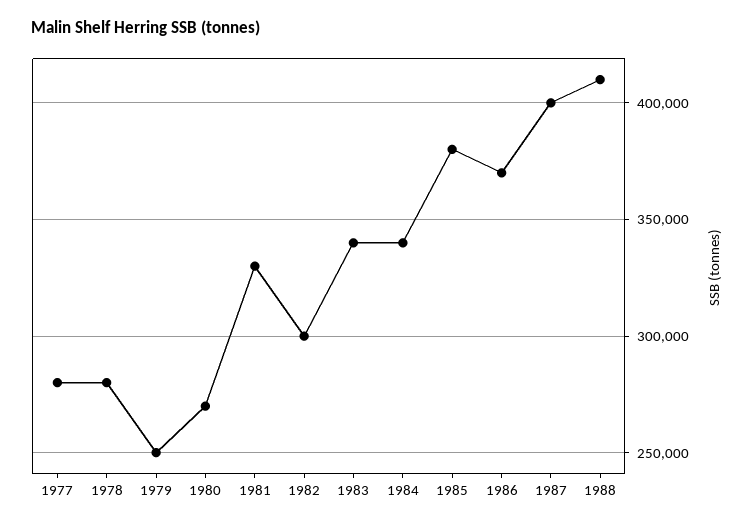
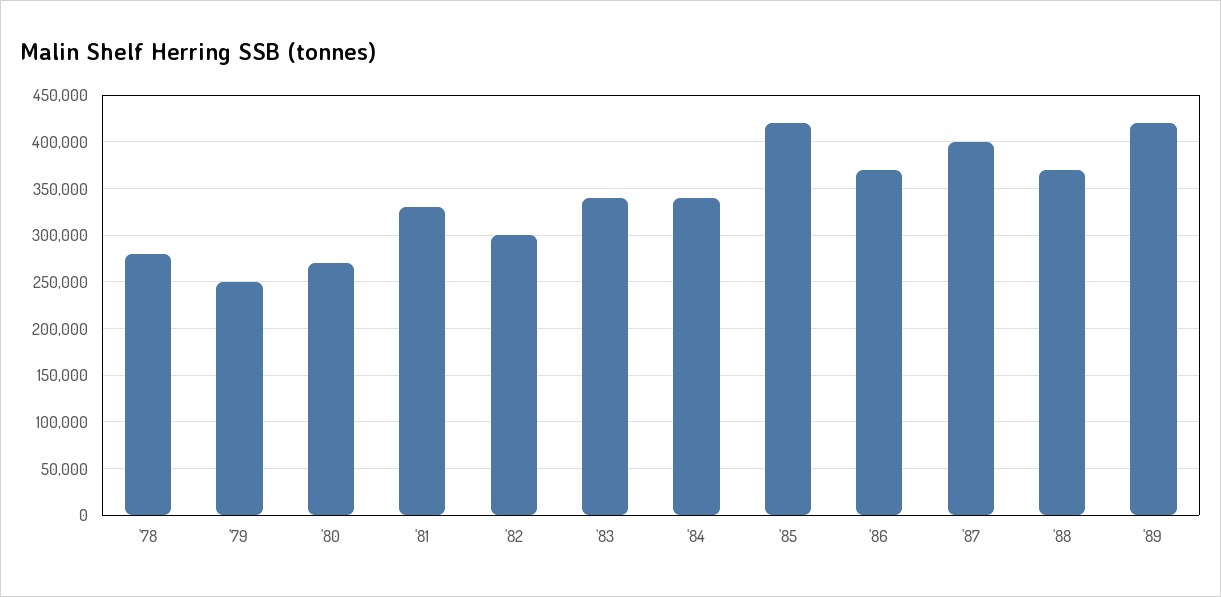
1977: 280000 -> none
1985: 380000 -> 420000
1988: 410000 -> 370000
'89: none -> 420000

